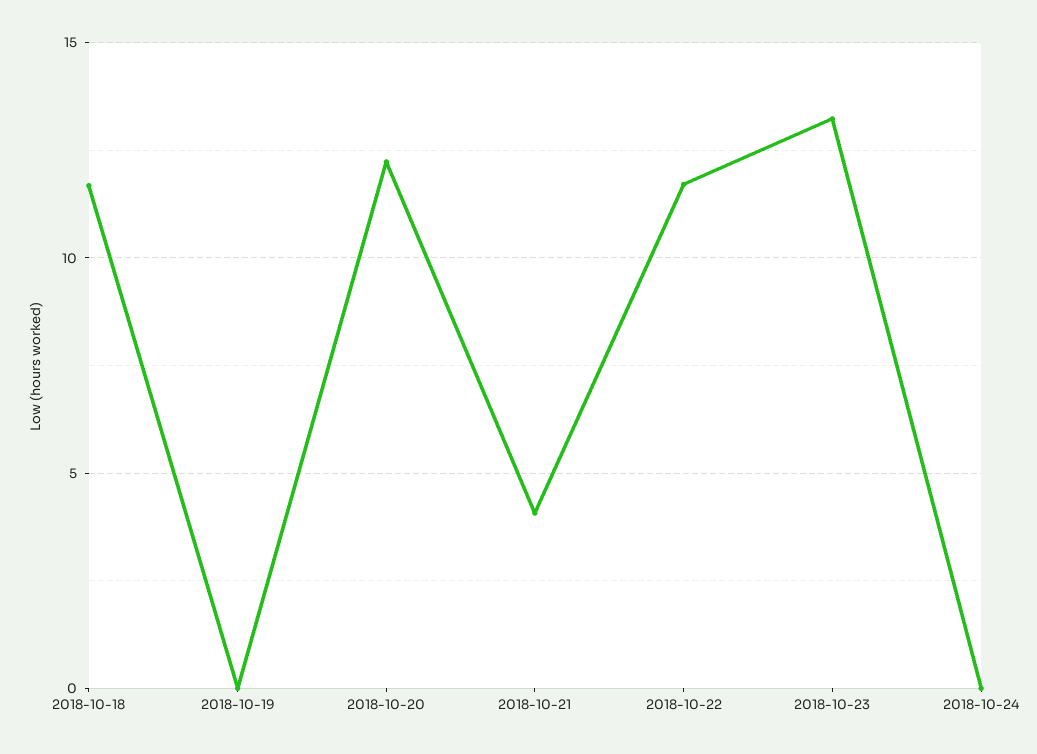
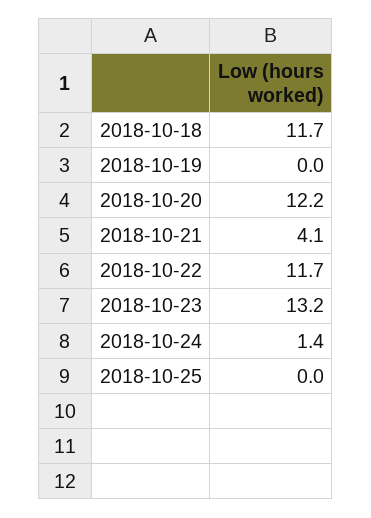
2018-10-24: 0 -> 1.4
2018-10-25: none -> 0

